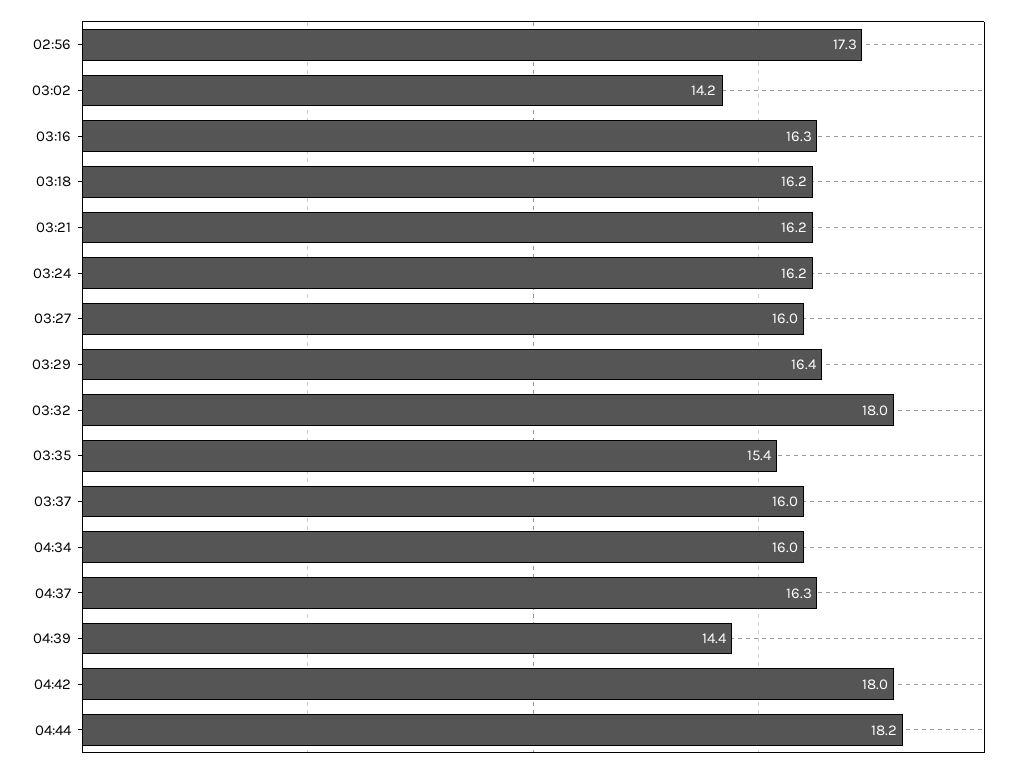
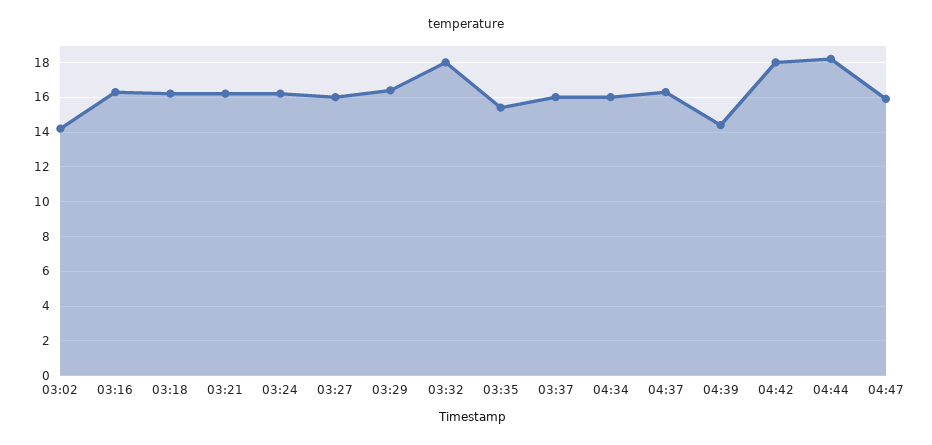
02:56: 17.3 -> none
04:47: none -> 16

